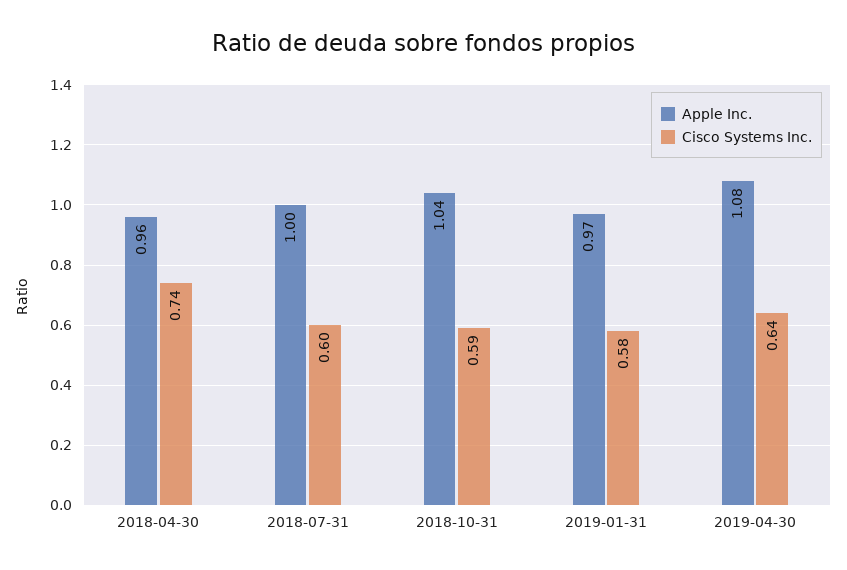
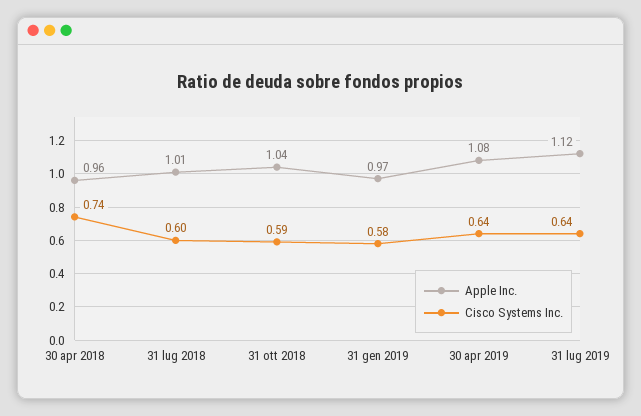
Apple Inc., 2018-07-31: 1 -> 1.01
Apple Inc., 31 lug 2019: none -> 1.12
Cisco Systems Inc., 31 lug 2019: none -> 0.64

